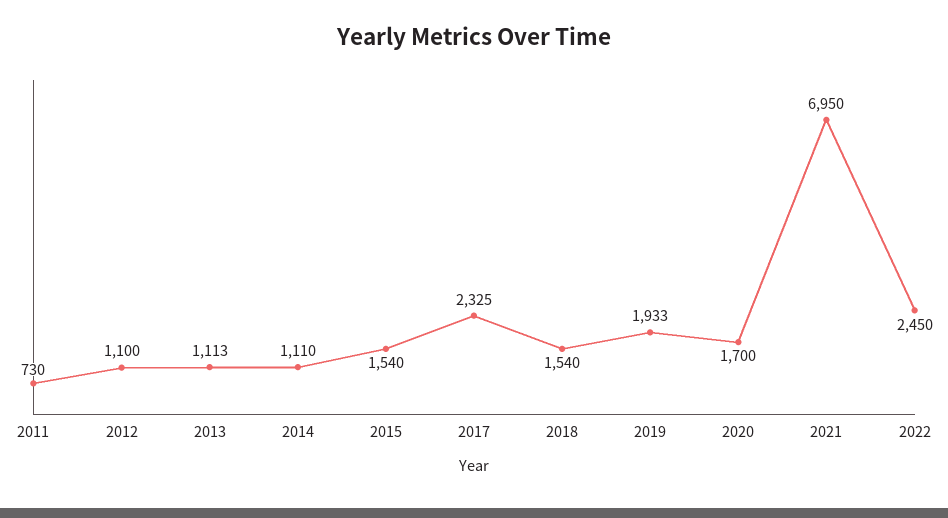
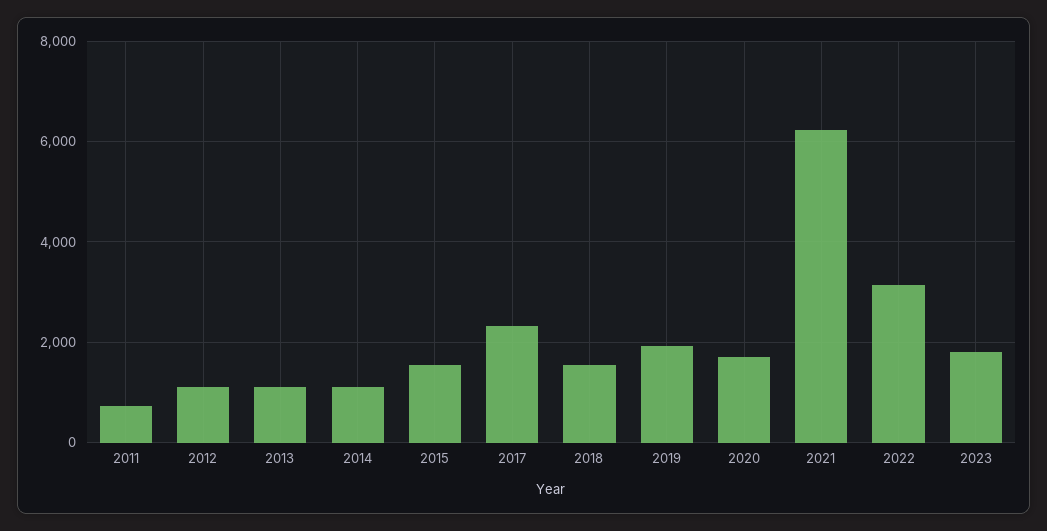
2021: 6950 -> 6200
2022: 2450 -> 3200
2023: none -> 1800

